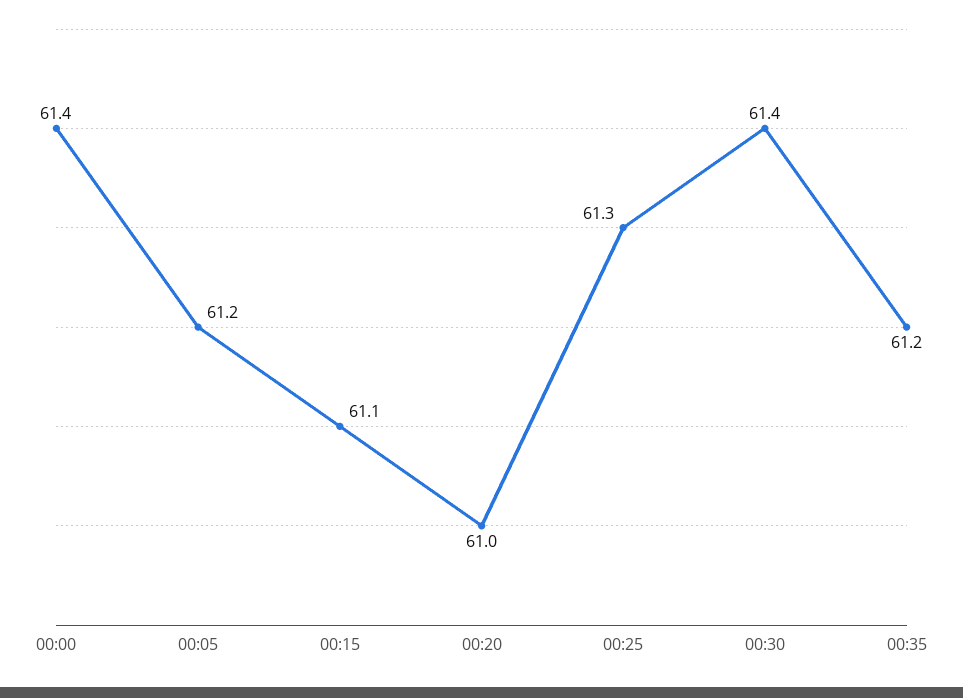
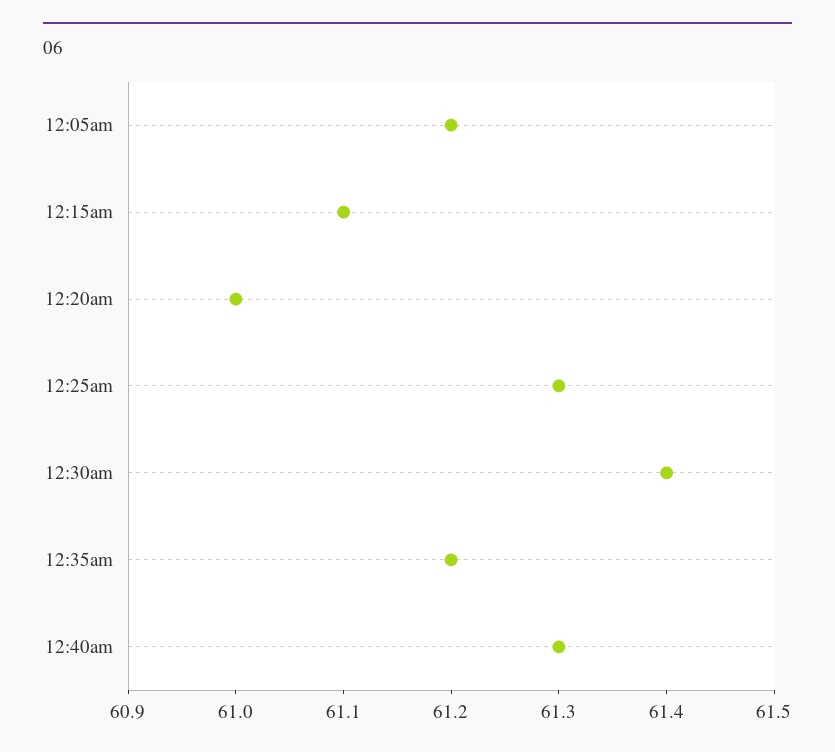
00:00: 61.4 -> none
12:40am: none -> 61.3

